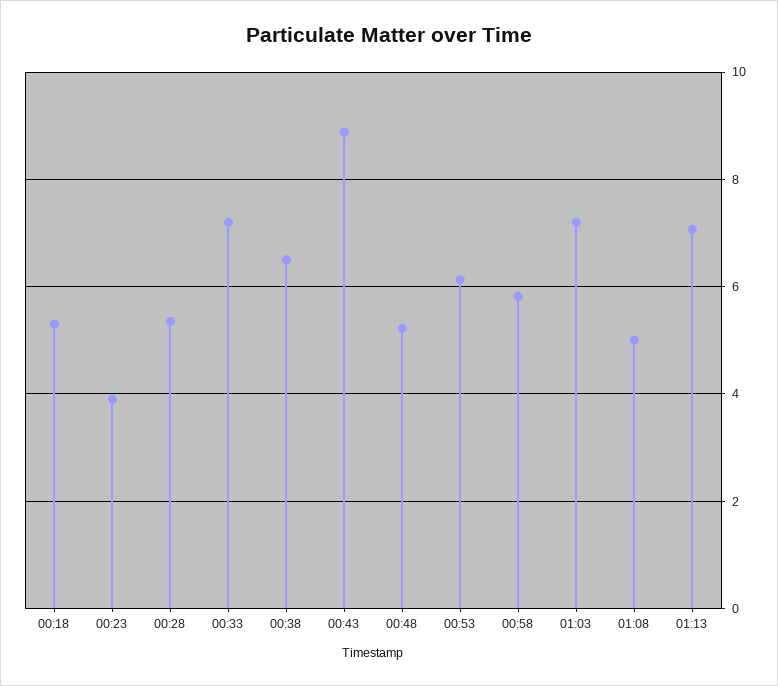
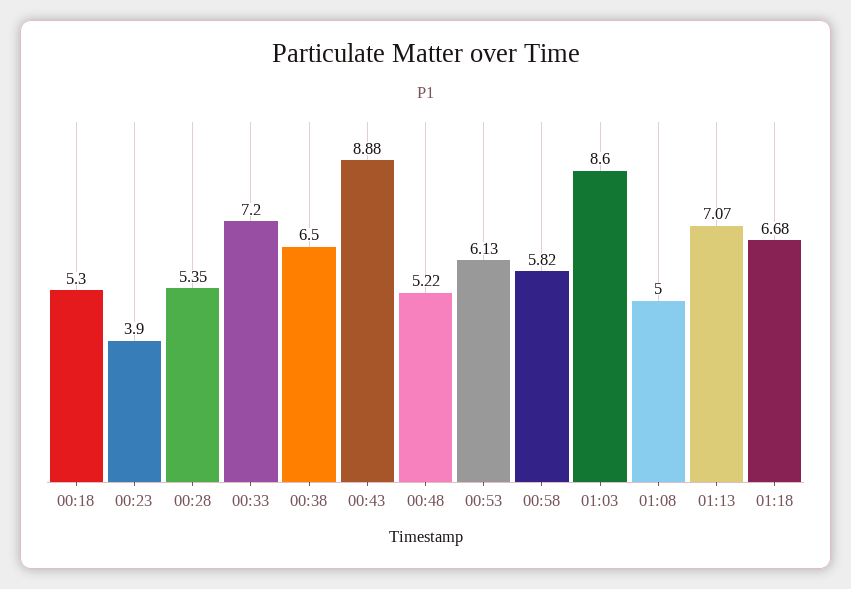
01:03: 7.2 -> 8.6
01:18: none -> 6.68

